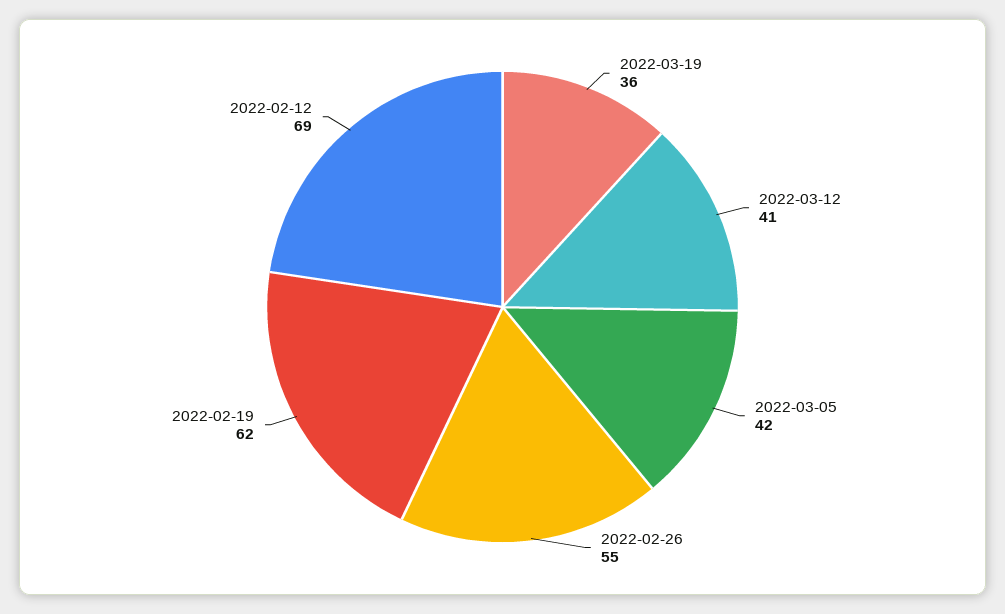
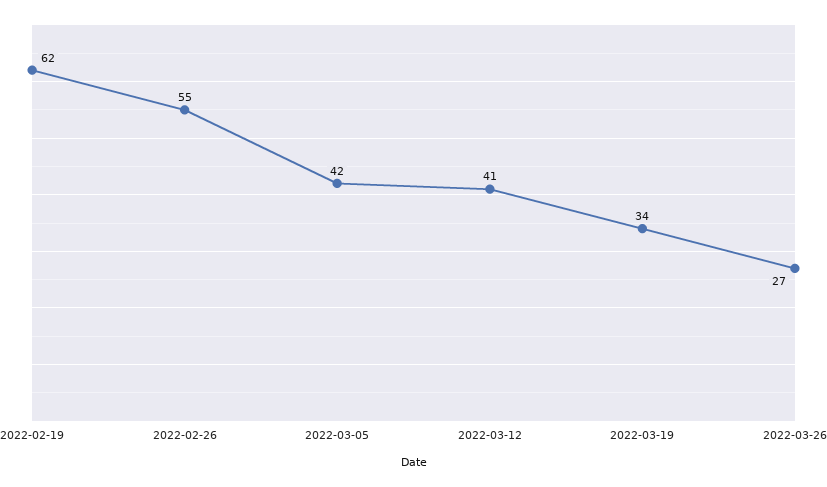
2022-03-19: 36 -> 34
2022-02-12: 69 -> none
2022-03-26: none -> 27

